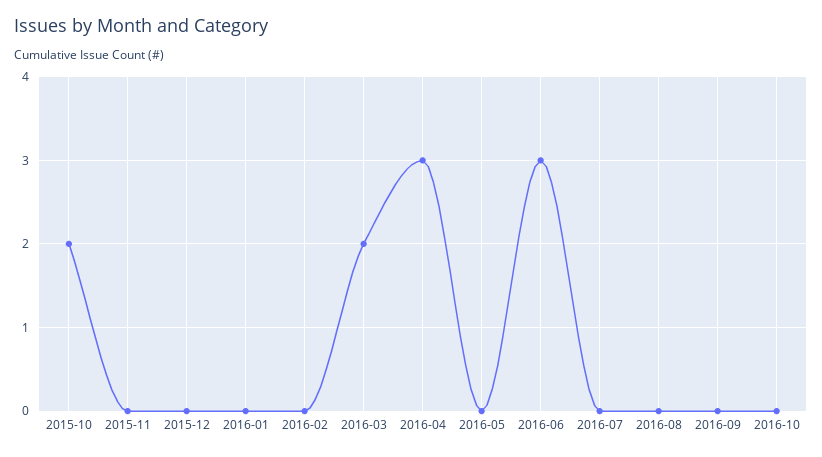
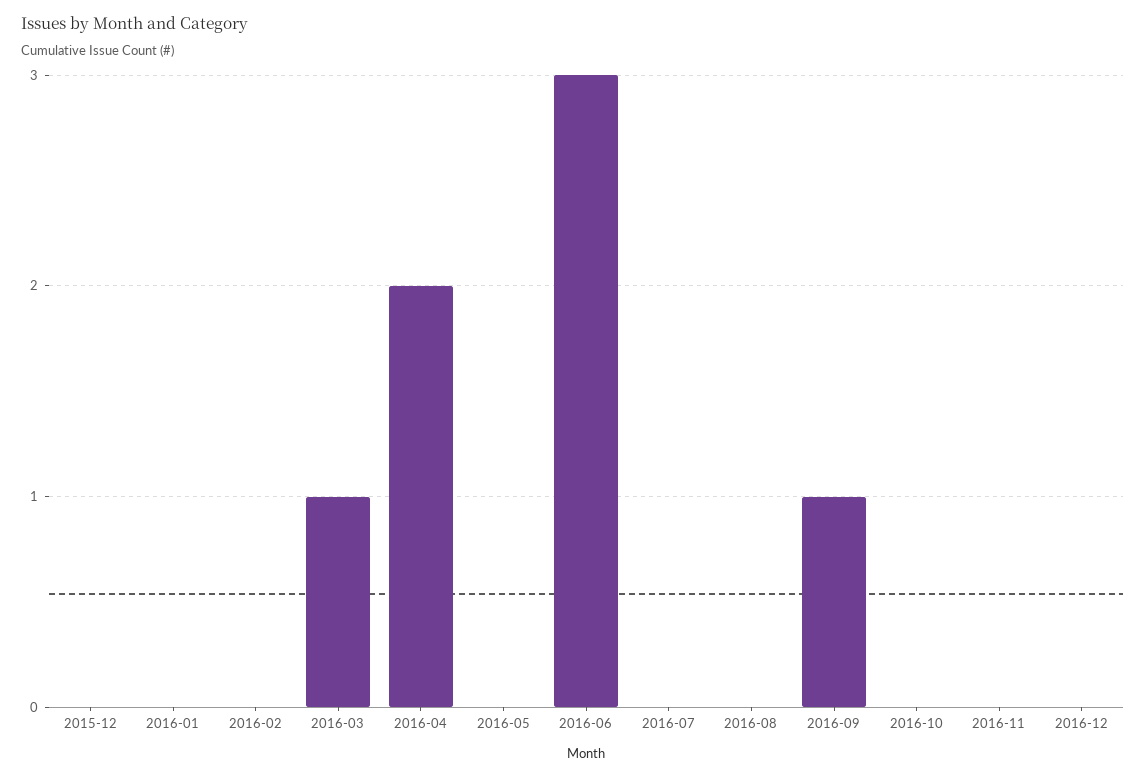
2015-10: 2 -> none
2015-11: 0 -> none
2016-03: 2 -> 1
2016-04: 3 -> 2
2016-09: 0 -> 1
2016-11: none -> 0
2016-12: none -> 0

